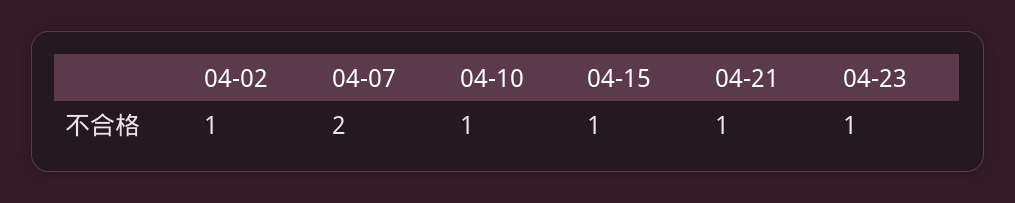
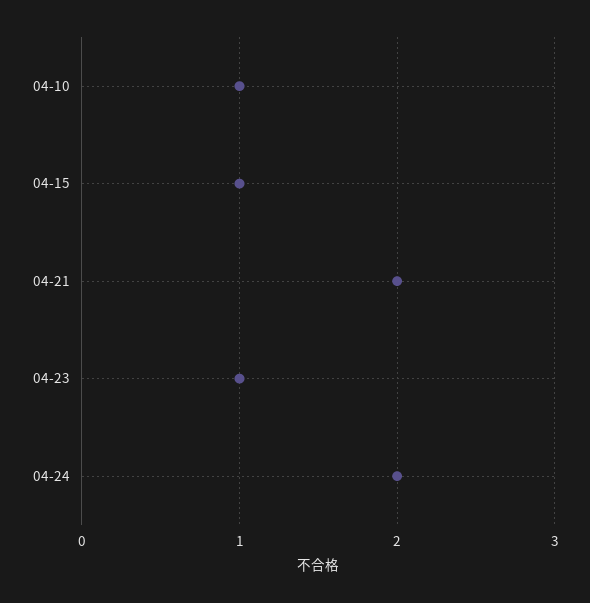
04-02: 1 -> none
04-07: 2 -> none
04-21: 1 -> 2
04-24: none -> 2

